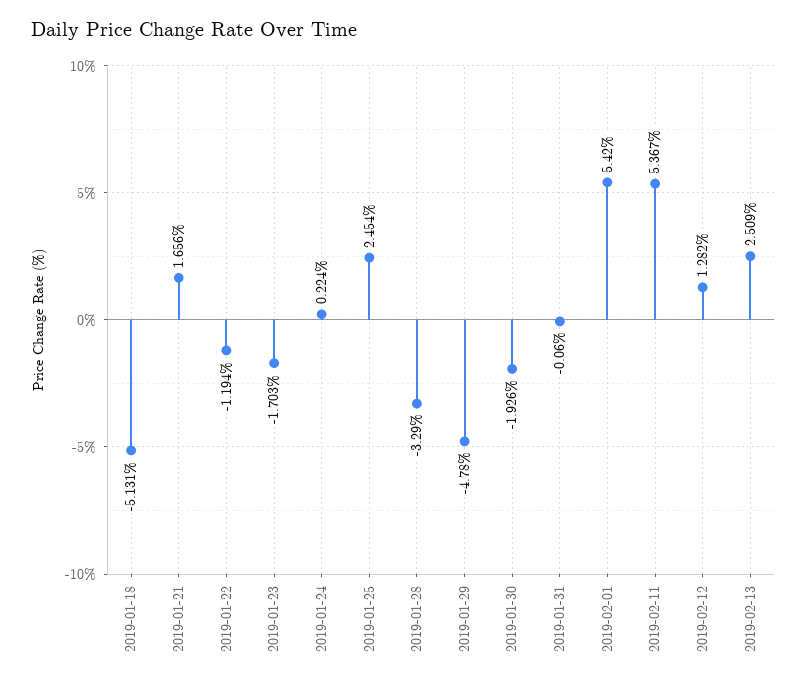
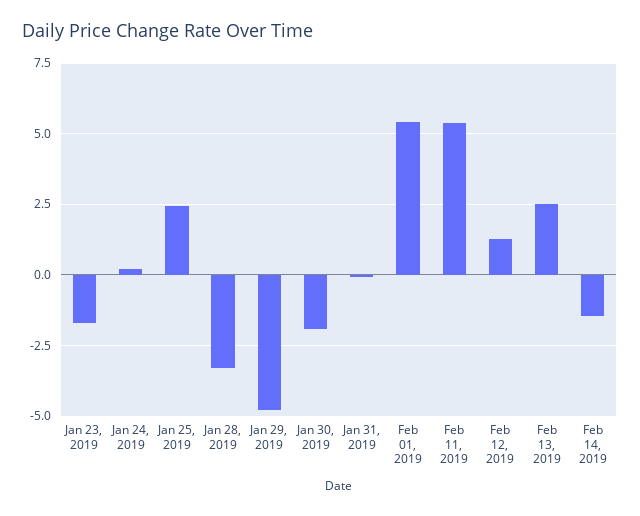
2019-01-18: -5.131 -> none
2019-01-21: 1.656 -> none
2019-01-22: -1.194 -> none
Feb 14, 2019: none -> -1.5

